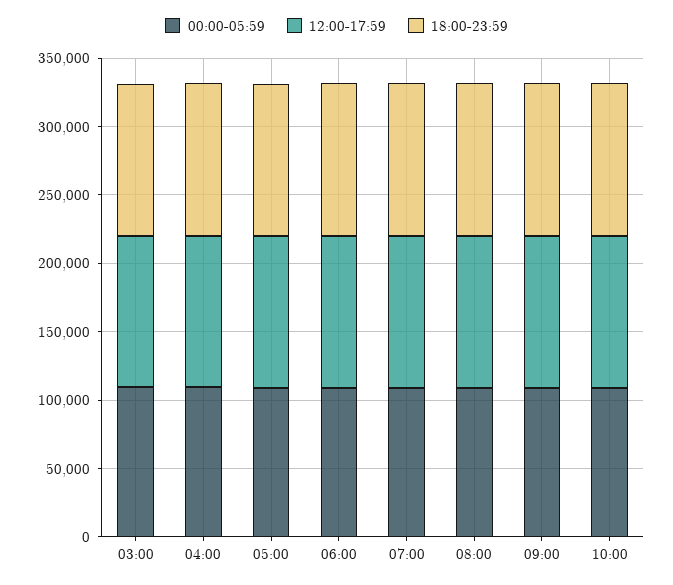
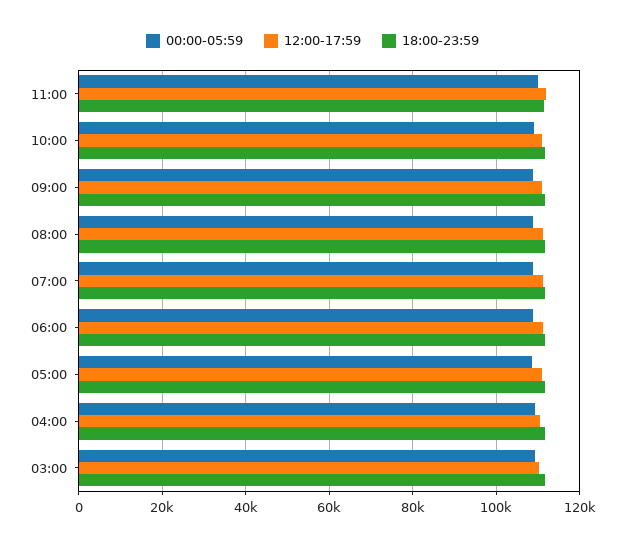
00:00-05:59, 11:00: none -> 110000
12:00-17:59, 11:00: none -> 112000
18:00-23:59, 11:00: none -> 112000

